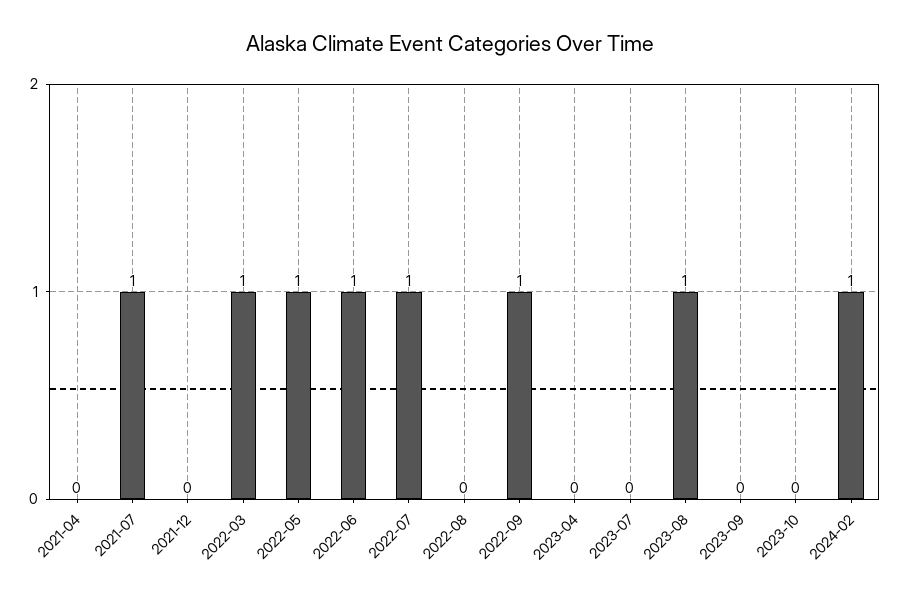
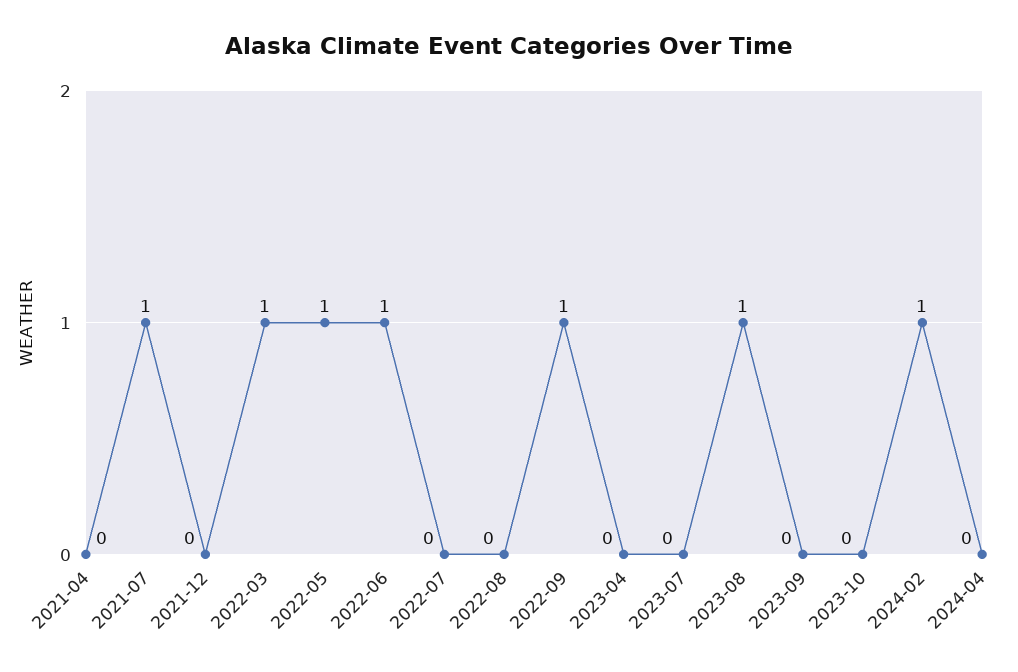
2022-07: 1 -> 0
2024-04: none -> 0

